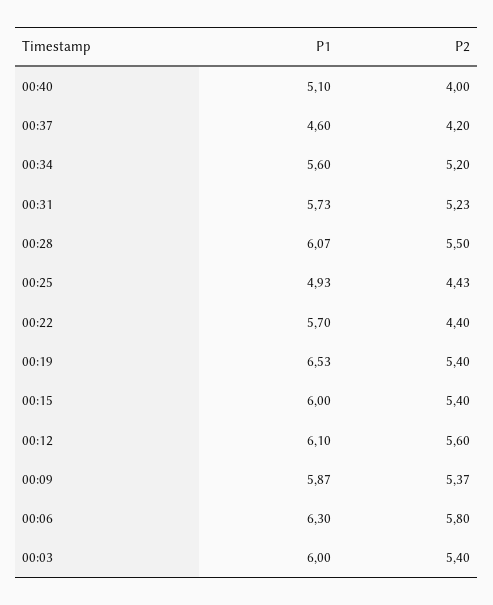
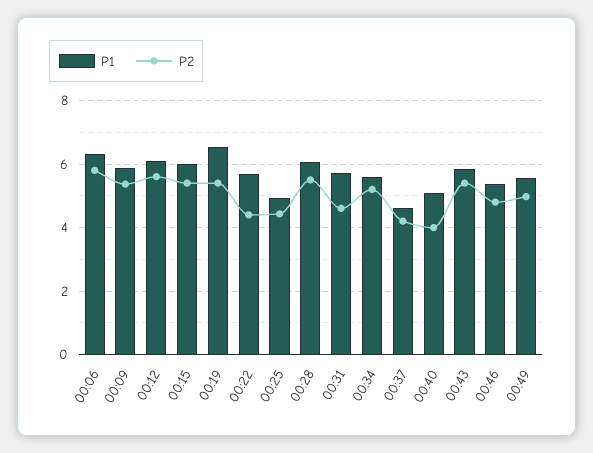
P2, 00:31: 5.23 -> 4.6
P1, 00:03: 6 -> none
P2, 00:03: 5.4 -> none
P1, 00:43: none -> 5.8
P2, 00:43: none -> 5.4
P1, 00:46: none -> 5.4
P2, 00:46: none -> 4.8
P1, 00:49: none -> 5.6
P2, 00:49: none -> 5

